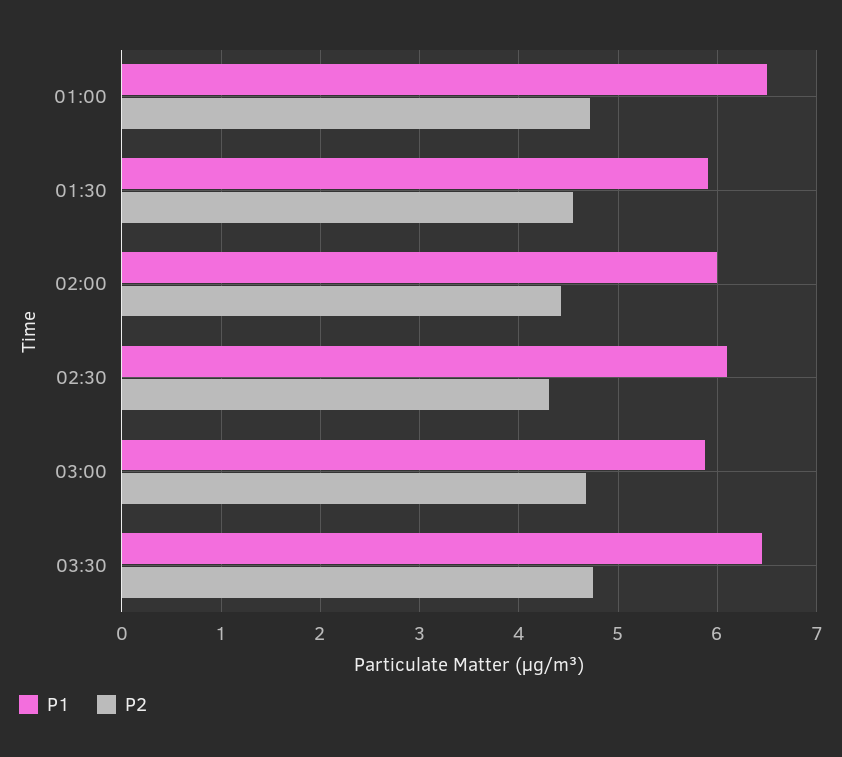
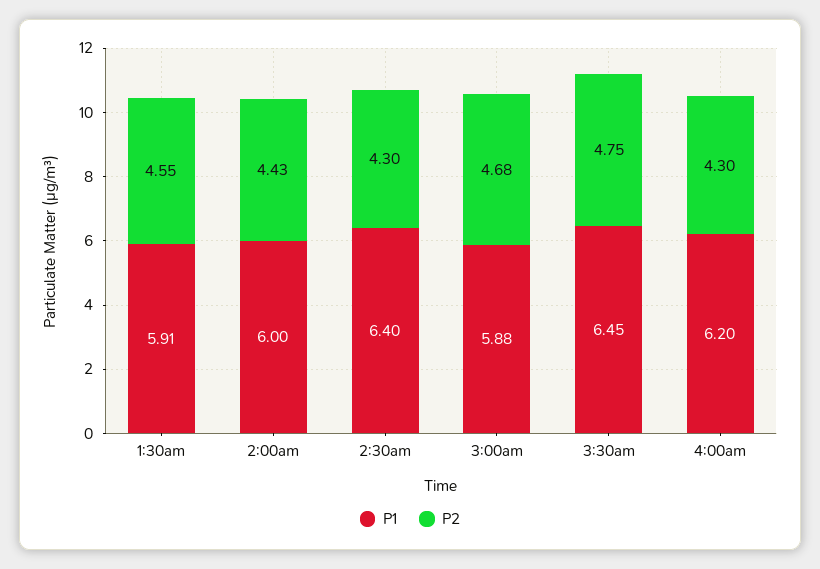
P1, 01:00: 6.5 -> none
P2, 01:00: 4.7 -> none
P1, 02:30: 6.1 -> 6.4
P1, 4:00am: none -> 6.2
P2, 4:00am: none -> 4.3

